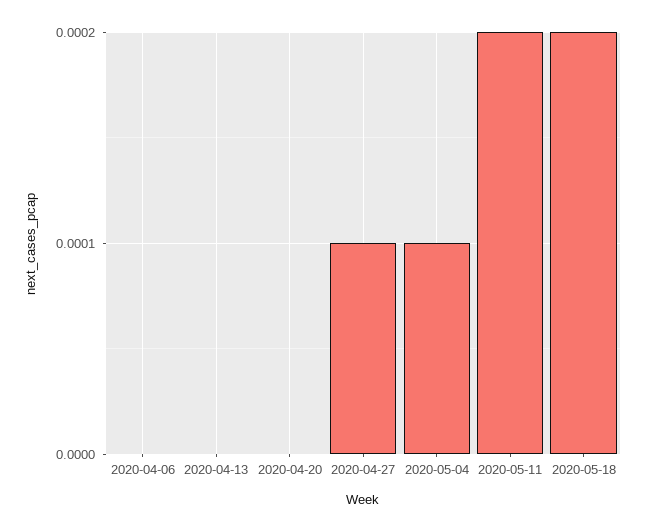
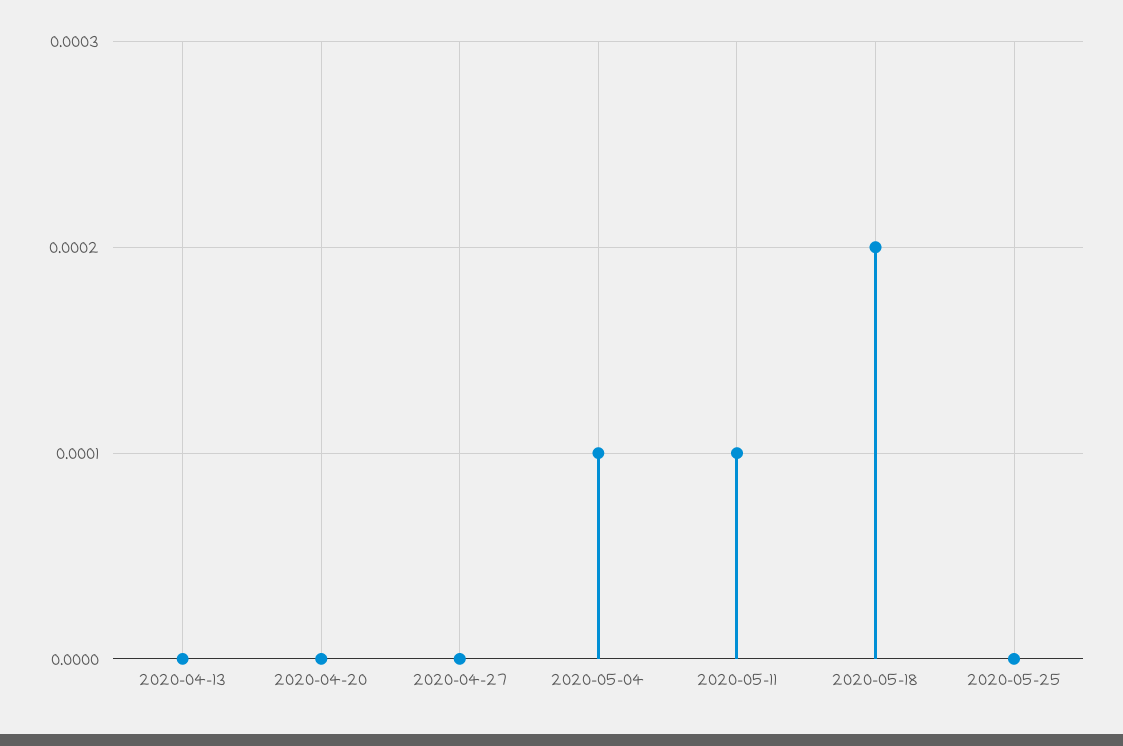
2020-04-06: 0 -> none
2020-04-27: 0.0001 -> 0
2020-05-11: 0.0002 -> 0.0001
2020-05-25: none -> 0

